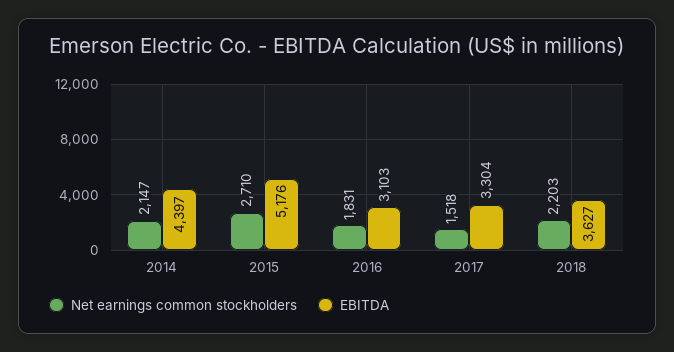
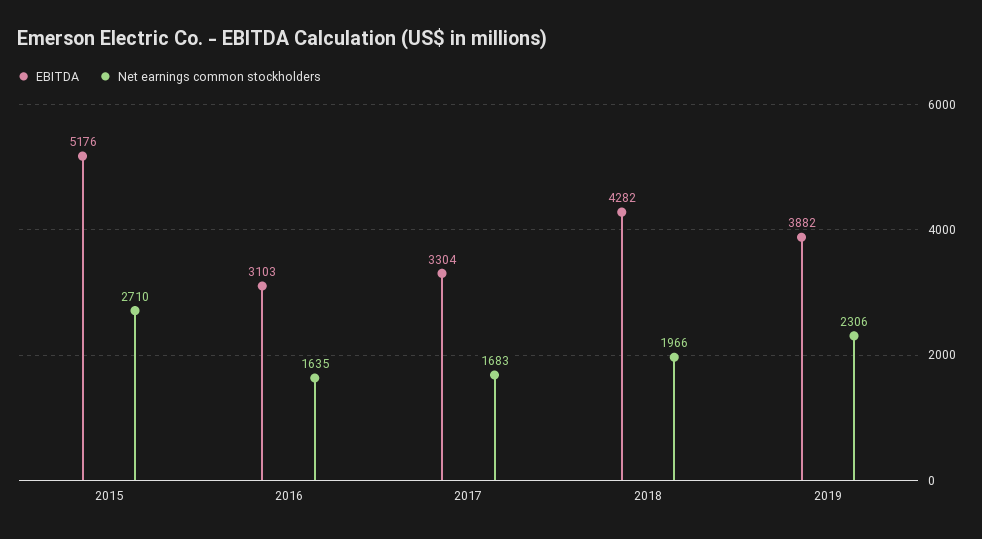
Net earnings common stockholders, 2014: 2147 -> none
EBITDA, 2014: 4397 -> none
Net earnings common stockholders, 2016: 1831 -> 1635
Net earnings common stockholders, 2017: 1518 -> 1683
Net earnings common stockholders, 2018: 2203 -> 1966
EBITDA, 2018: 3627 -> 4282
EBITDA, 2019: none -> 3882
Net earnings common stockholders, 2019: none -> 2306

